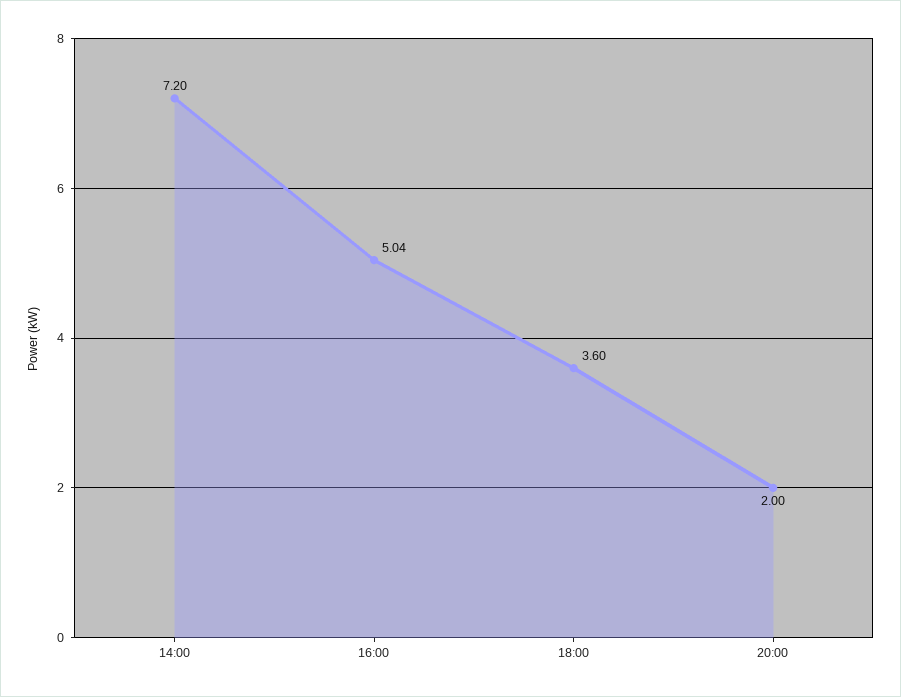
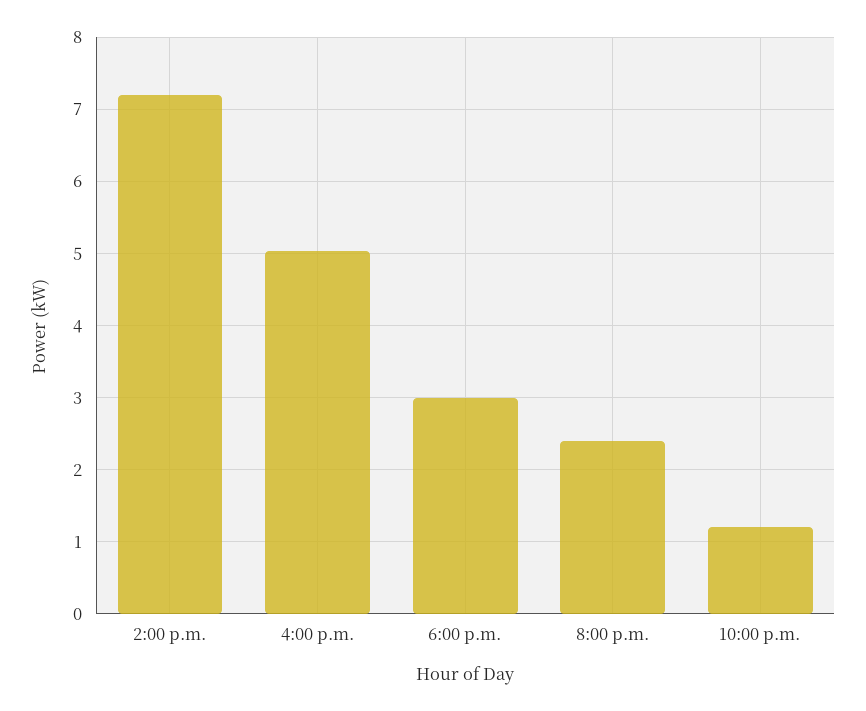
18:00: 3.6 -> 3
20:00: 2 -> 2.4
10:00 p.m.: none -> 1.2

